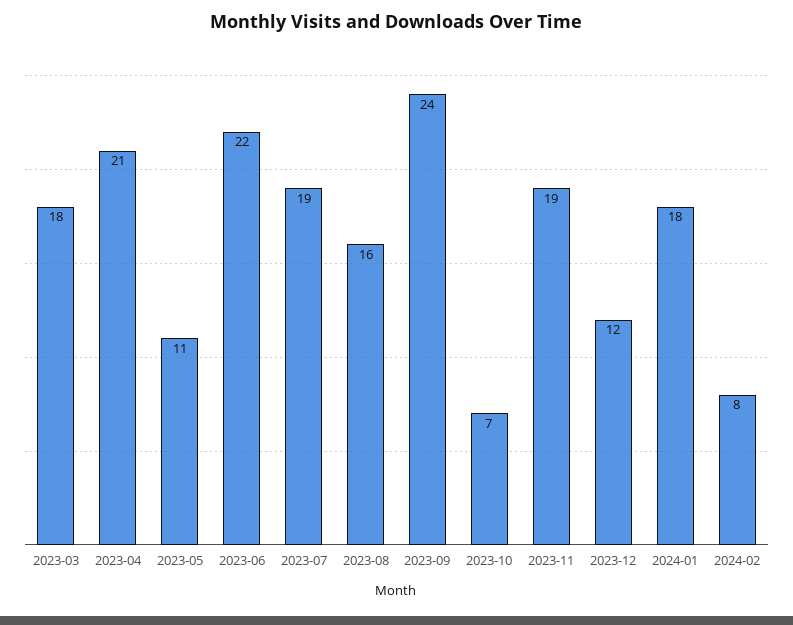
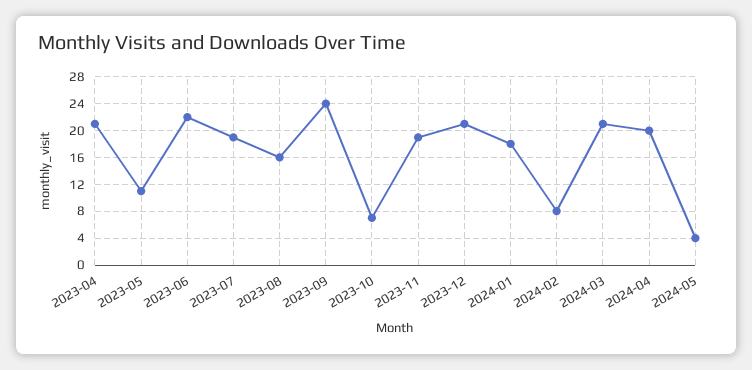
2023-03: 18 -> none
2023-12: 12 -> 21
2024-03: none -> 21
2024-04: none -> 20
2024-05: none -> 4

